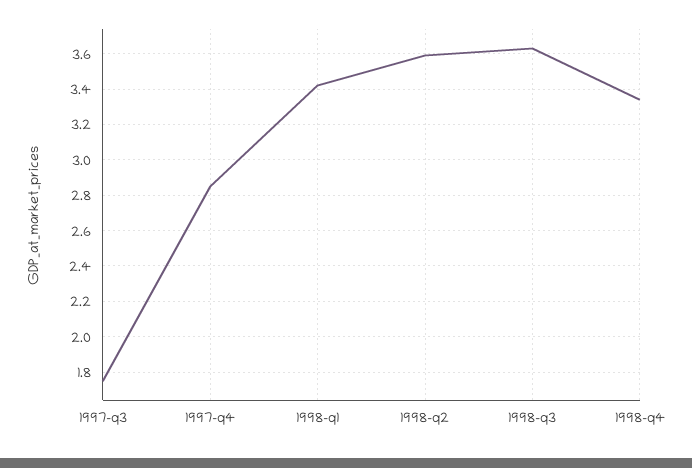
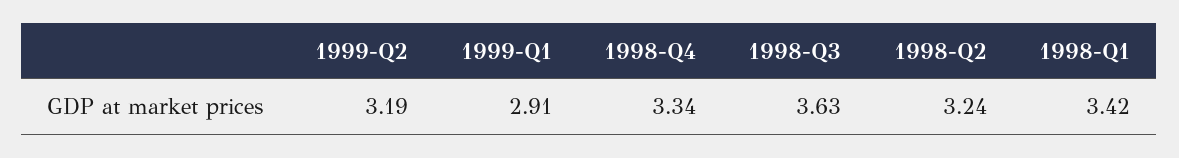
1997-q3: 1.75 -> none
1997-q4: 2.85 -> none
1998-q2: 3.6 -> 3.24
1999-Q2: none -> 3.19
1999-Q1: none -> 2.91

